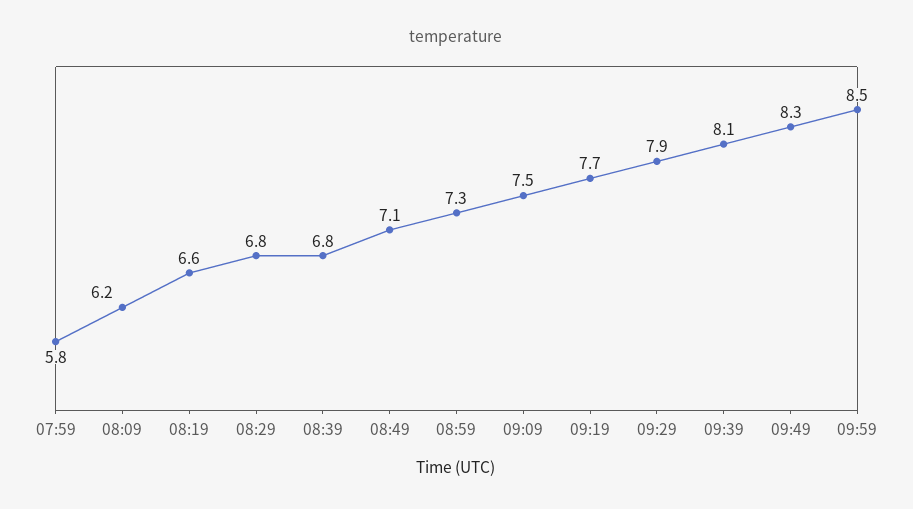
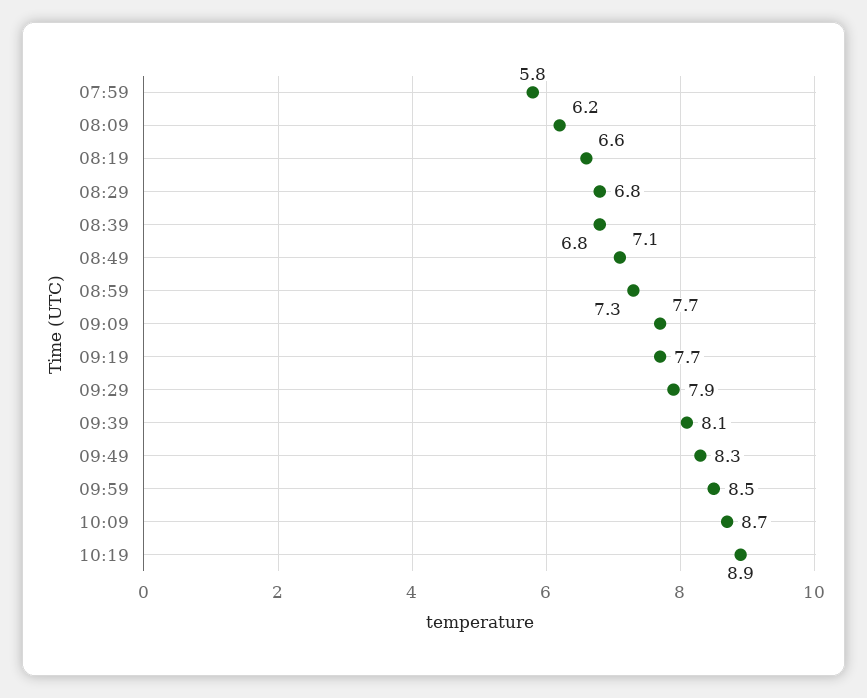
09:09: 7.5 -> 7.7
10:09: none -> 8.7
10:19: none -> 8.9

